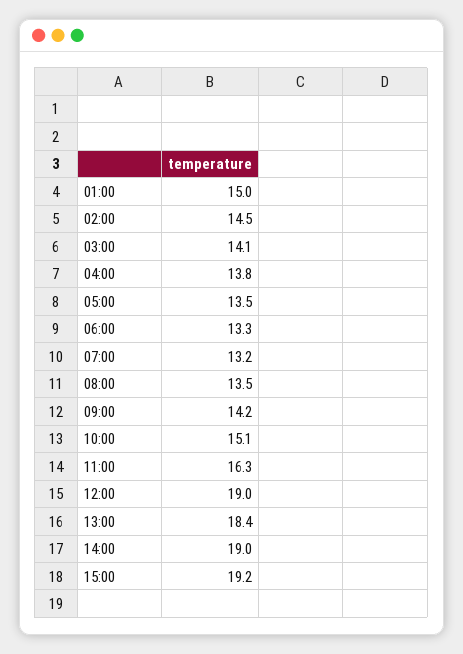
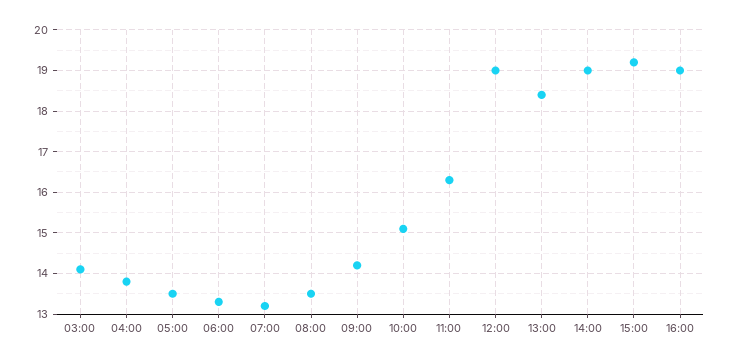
01:00: 15 -> none
02:00: 14.5 -> none
16:00: none -> 19

